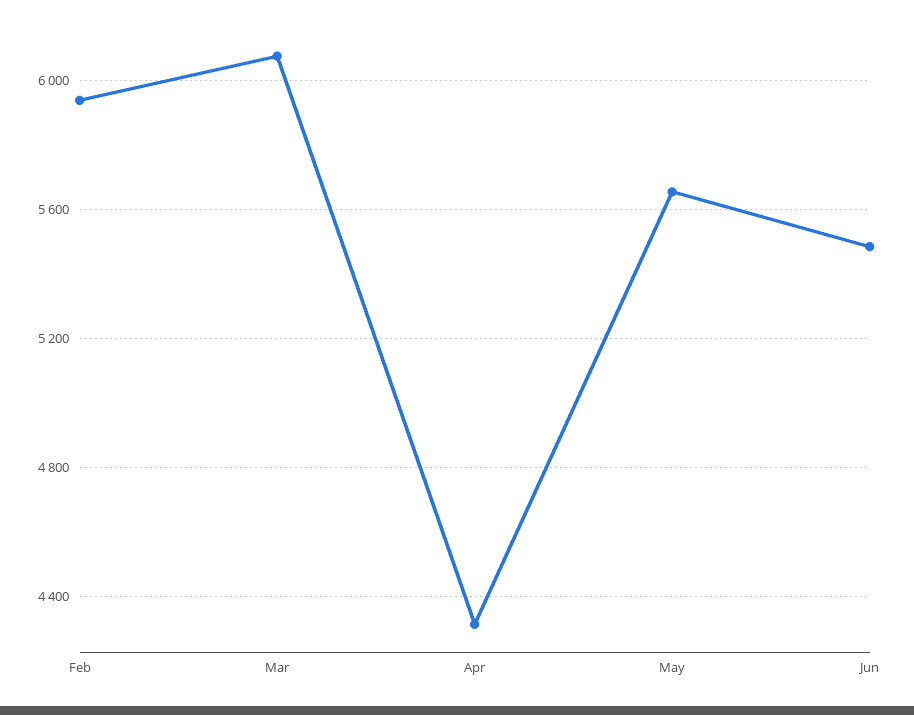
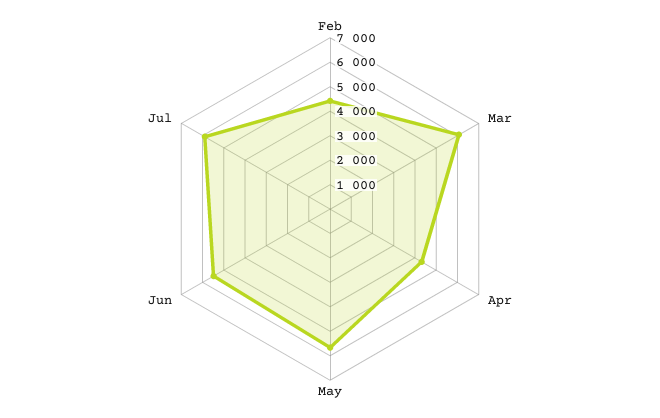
Feb: 5950 -> 4500
Jul: none -> 6000

